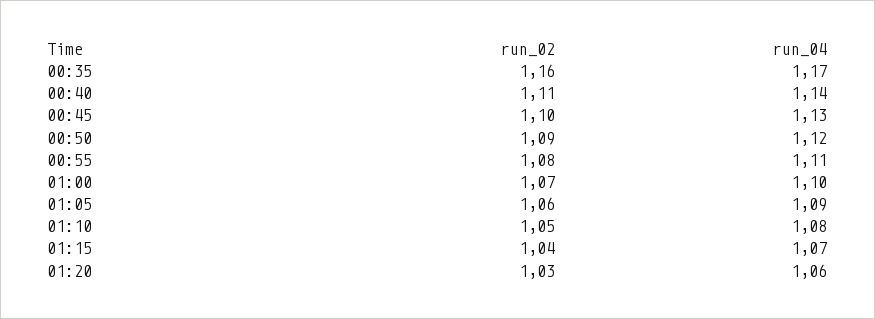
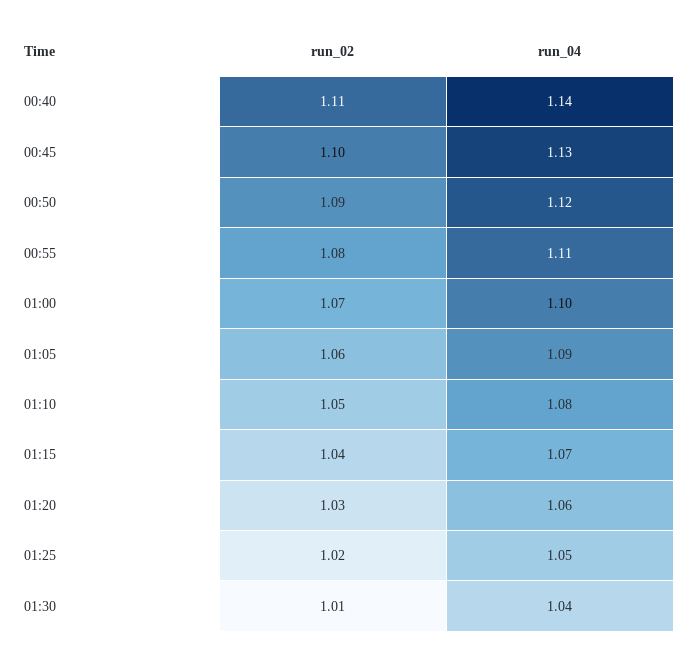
run_02, 00:35: 1.16 -> none
run_04, 00:35: 1.17 -> none
run_02, 01:25: none -> 1.02
run_04, 01:25: none -> 1.05
run_02, 01:30: none -> 1.01
run_04, 01:30: none -> 1.04

